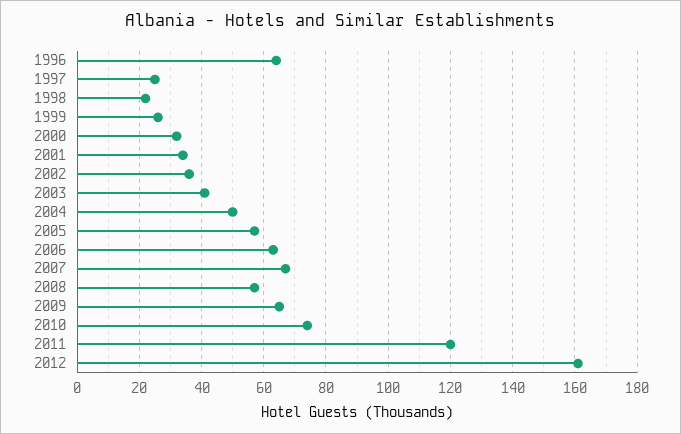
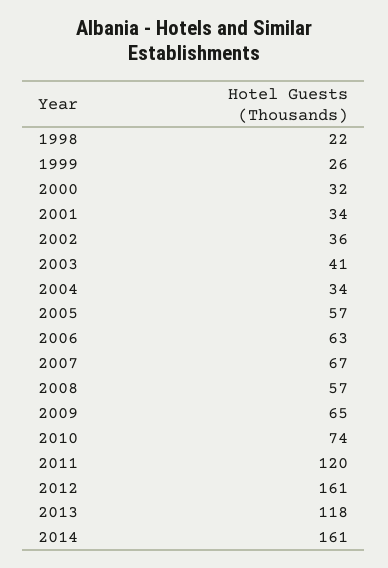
1996: 65 -> none
1997: 25 -> none
2004: 50 -> 34
2013: none -> 118
2014: none -> 161

